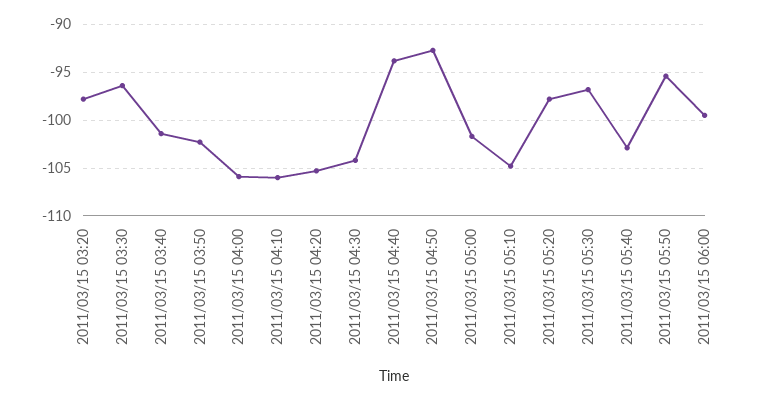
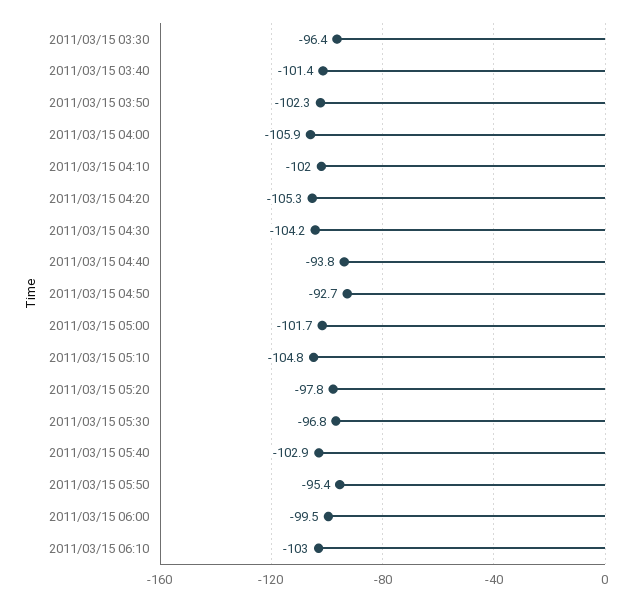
2011/03/15 03:20: -98 -> none
2011/03/15 04:10: -106 -> -102
2011/03/15 06:10: none -> -103

